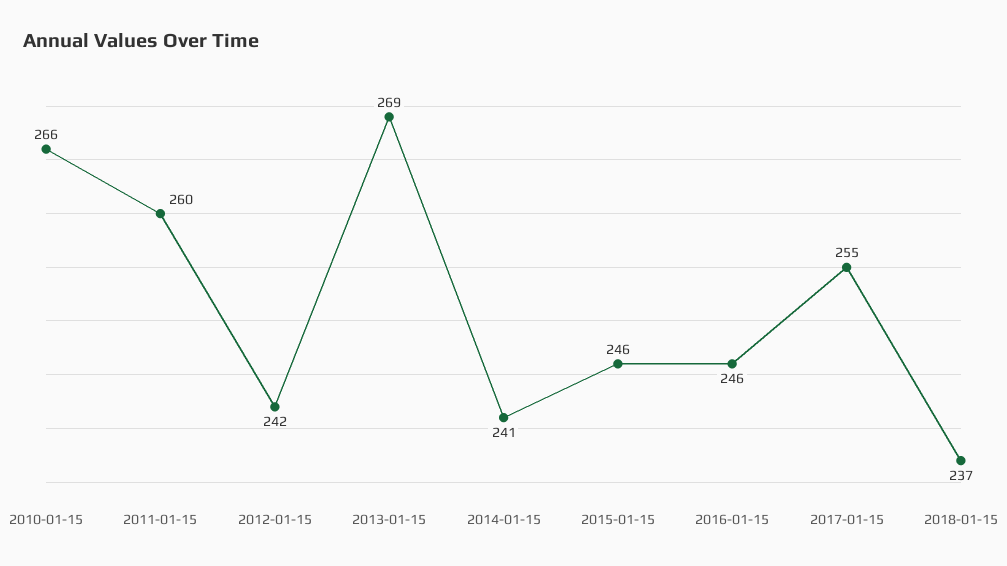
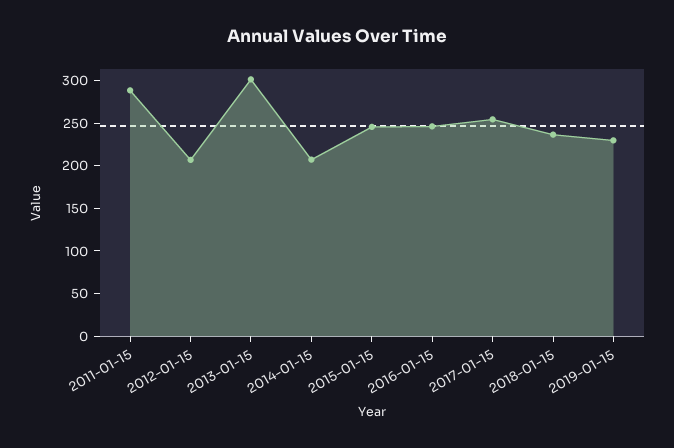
2010-01-15: 266 -> none
2011-01-15: 260 -> 290
2012-01-15: 242 -> 210
2013-01-15: 269 -> 300
2014-01-15: 241 -> 210
2019-01-15: none -> 230

